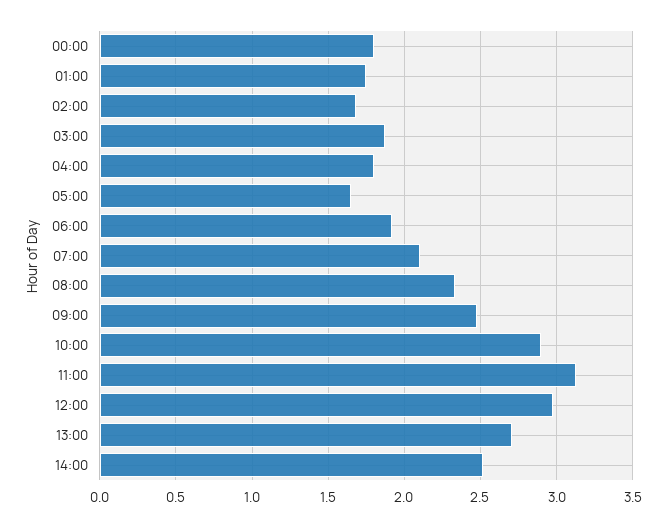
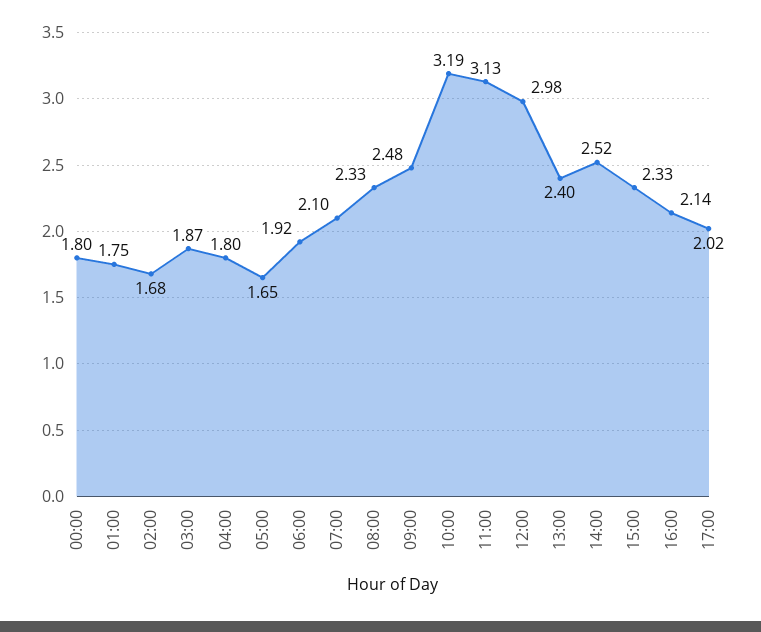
10:00: 2.9 -> 3.19
13:00: 2.7 -> 2.4
15:00: none -> 2.33
16:00: none -> 2.14
17:00: none -> 2.02

